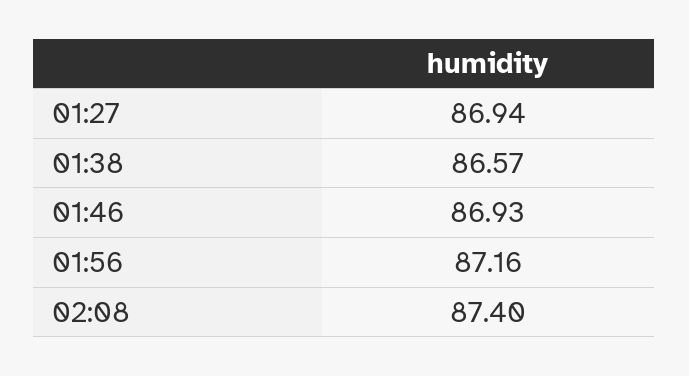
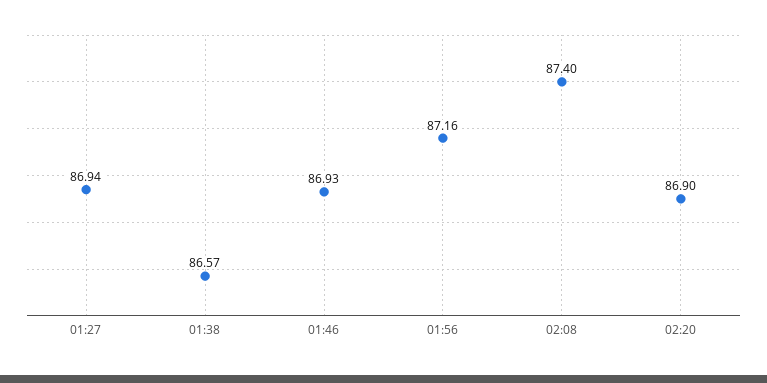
02:20: none -> 86.9

